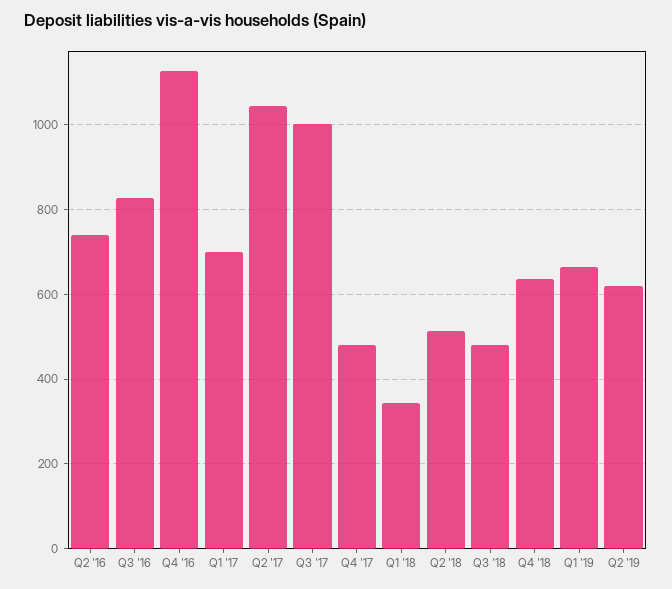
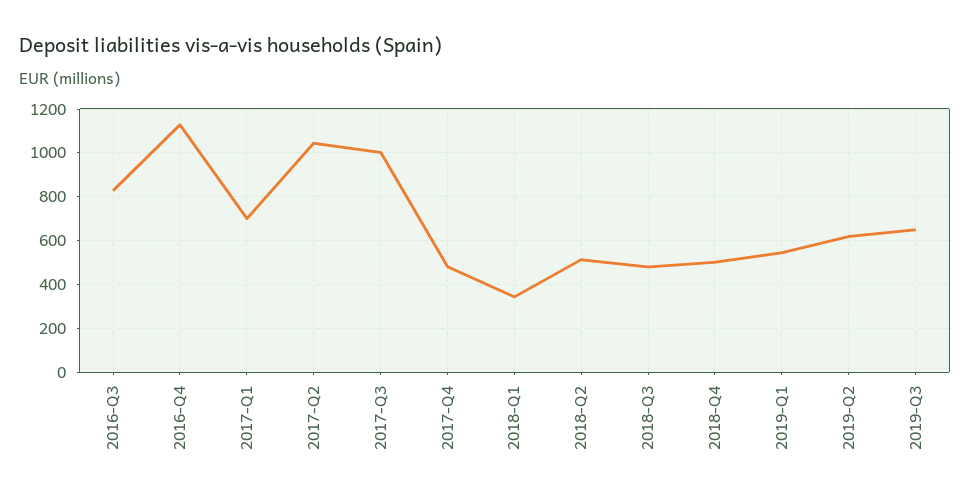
Q2 '16: 740 -> none
Q4 '18: 640 -> 500
Q1 '19: 660 -> 550
2019-Q3: none -> 650

